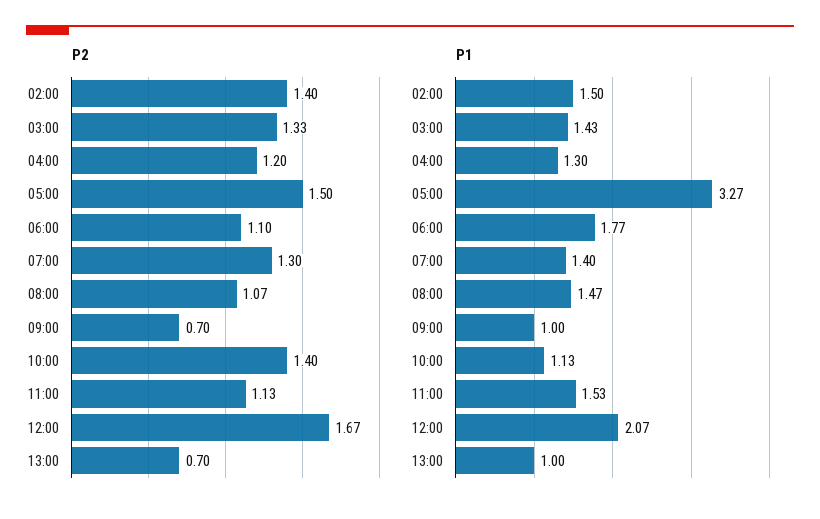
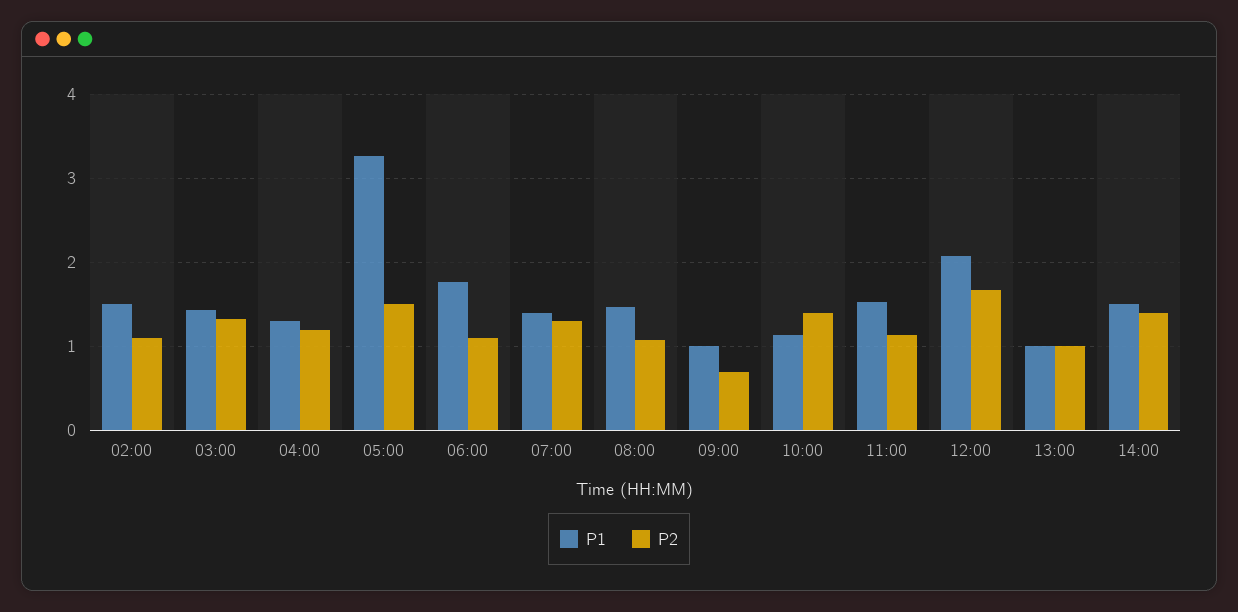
P2, 02:00: 1.4 -> 1.1
P2, 13:00: 0.7 -> 1
P1, 14:00: none -> 1.5
P2, 14:00: none -> 1.4

